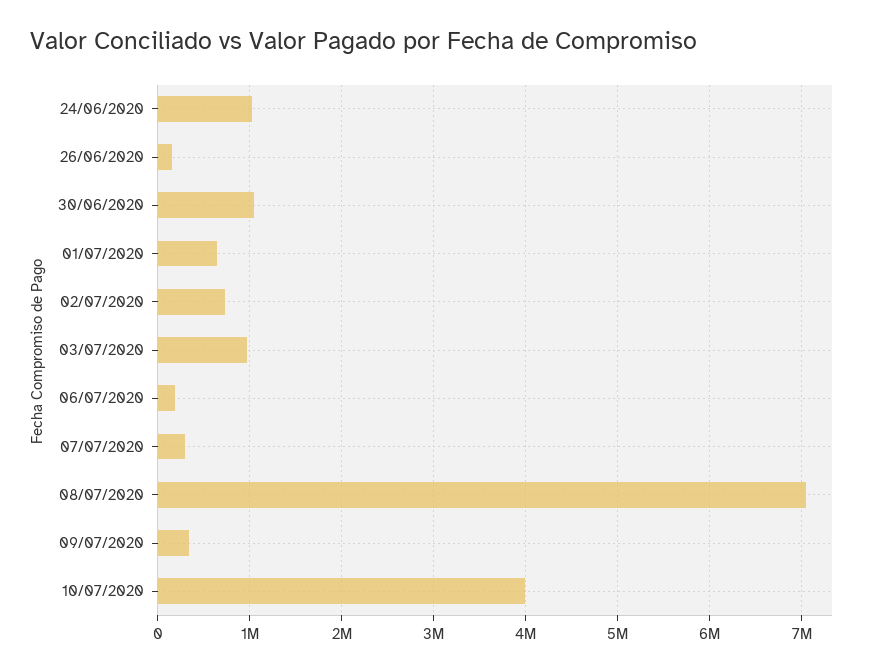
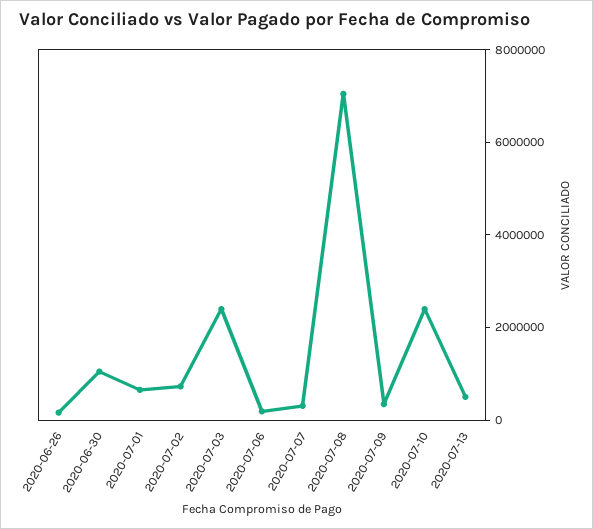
24/06/2020: 1000000 -> none
03/07/2020: 1000000 -> 2500000
10/07/2020: 4000000 -> 2500000
2020-07-13: none -> 500000

